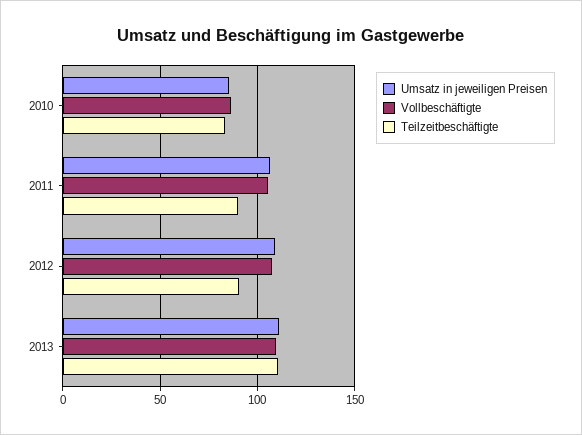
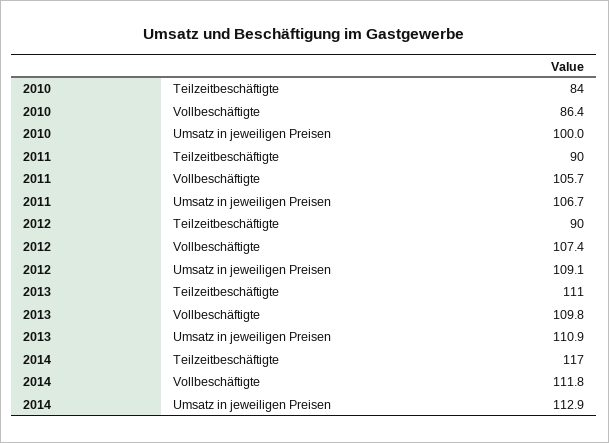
Umsatz in jeweiligen Preisen, 2010: 85 -> 100
Teilzeitbeschäftigte, 2014: none -> 117
Vollbeschäftigte, 2014: none -> 111.8
Umsatz in jeweiligen Preisen, 2014: none -> 112.9

